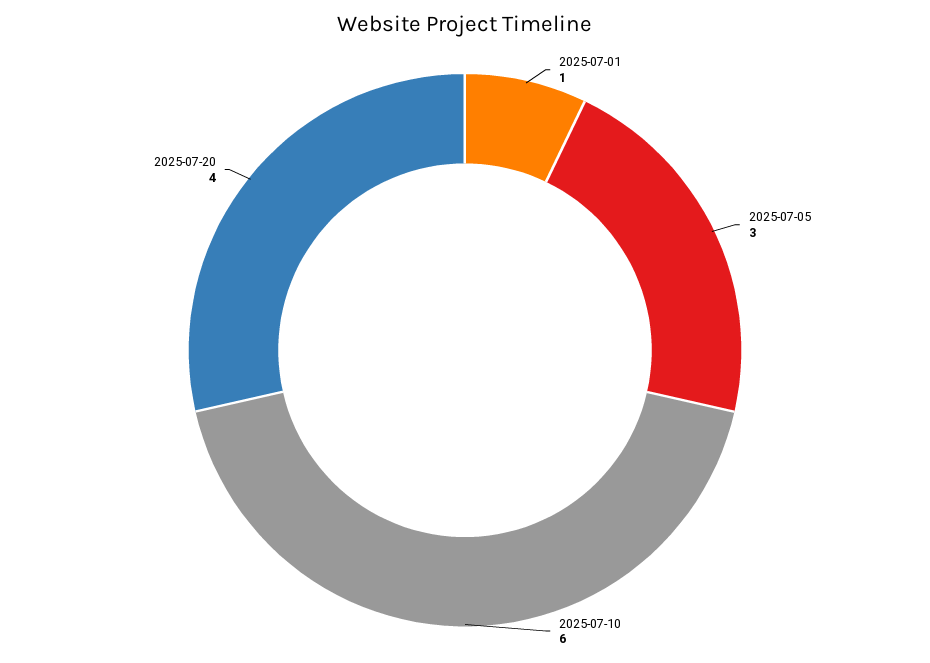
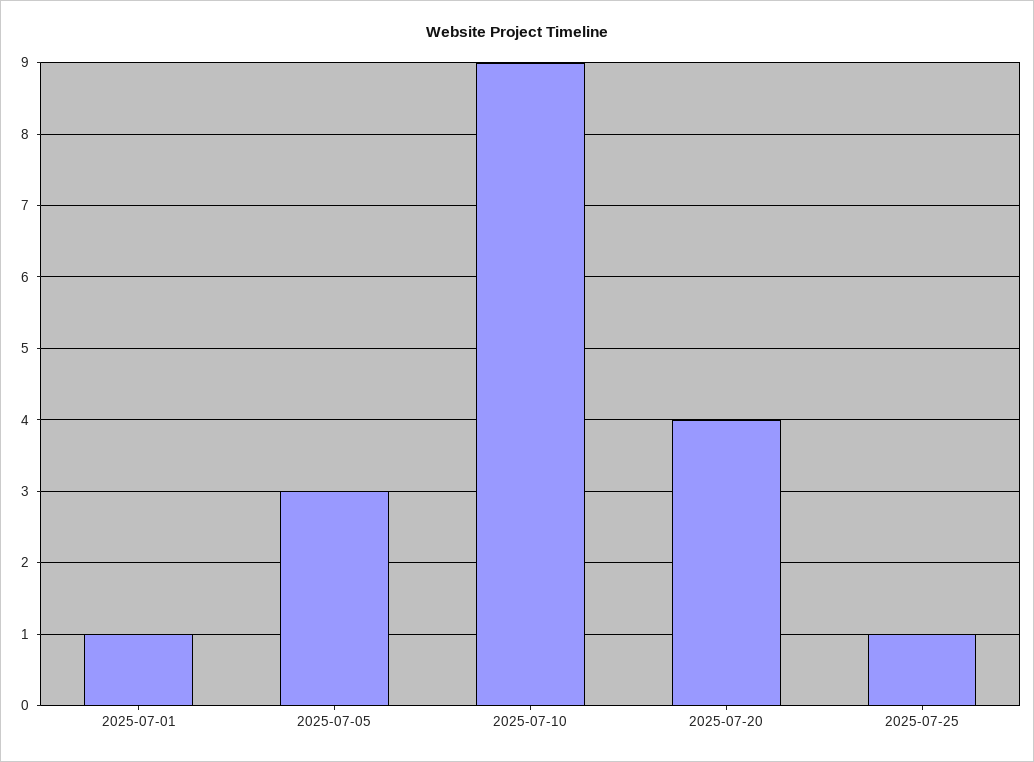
2025-07-10: 6 -> 9
2025-07-25: none -> 1

